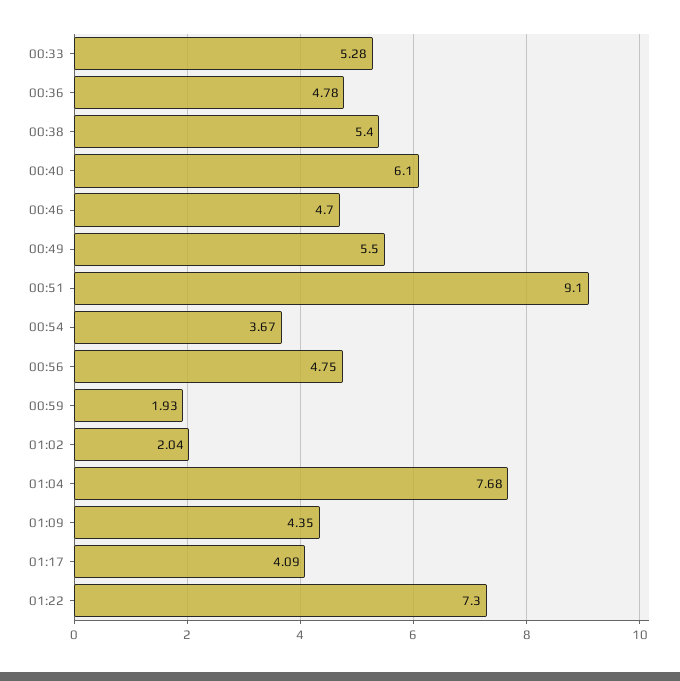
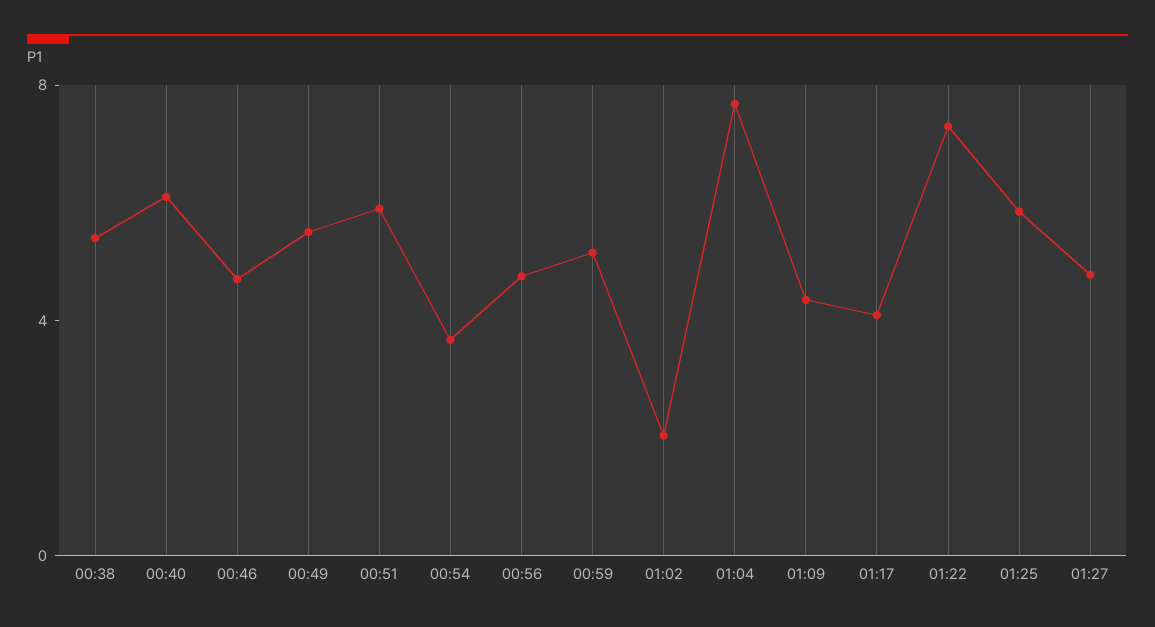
00:33: 5.28 -> none
00:36: 4.78 -> none
00:51: 9.1 -> 6
00:59: 1.93 -> 5
01:25: none -> 6
01:27: none -> 5

